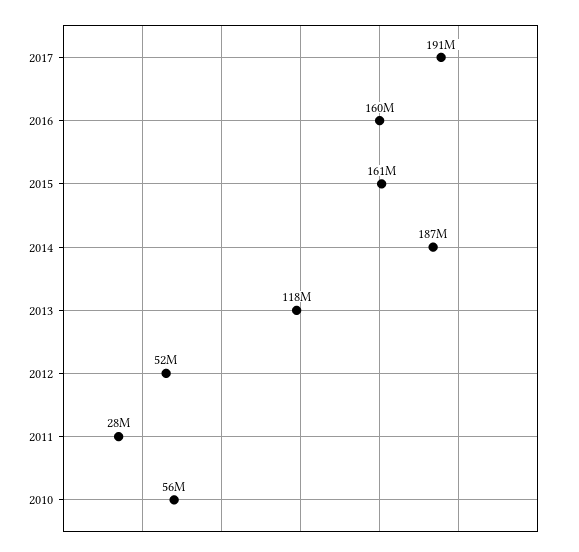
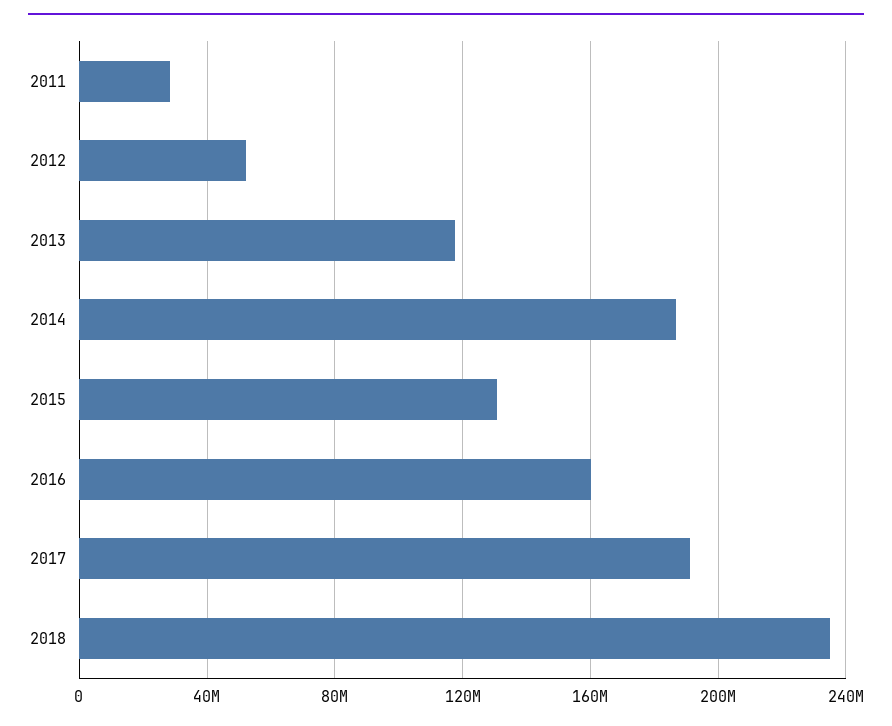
2015: 161000000 -> 130000000
2010: 56000000 -> none
2018: none -> 235000000

